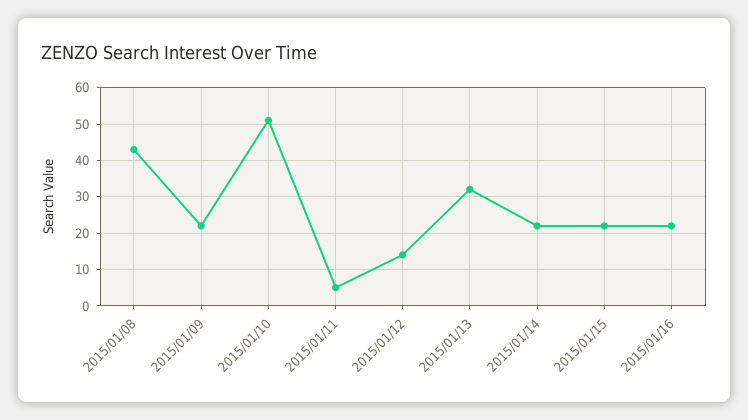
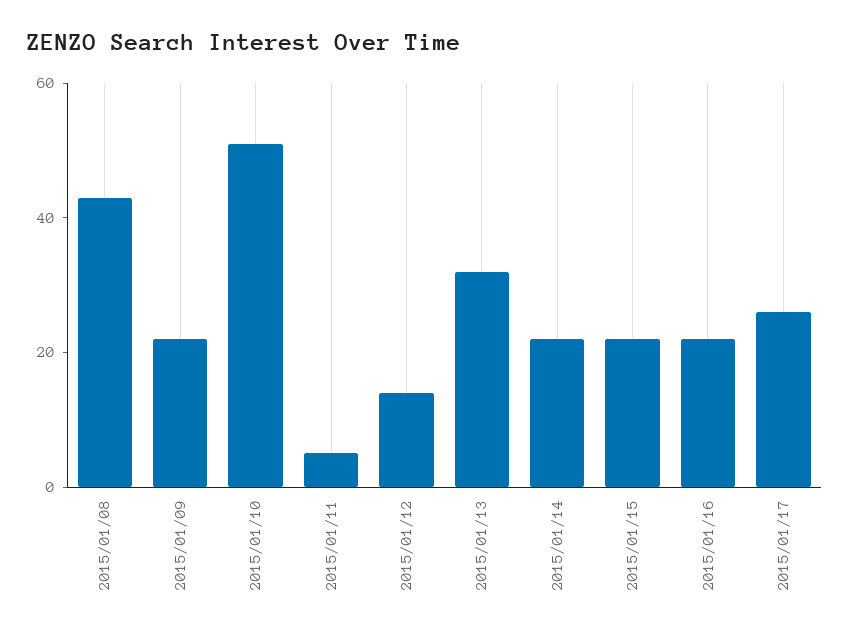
2015/01/17: none -> 25

